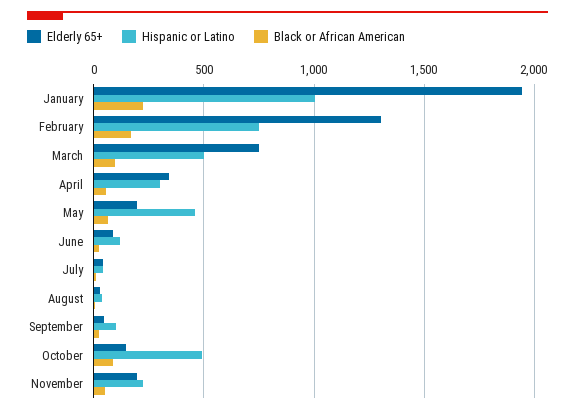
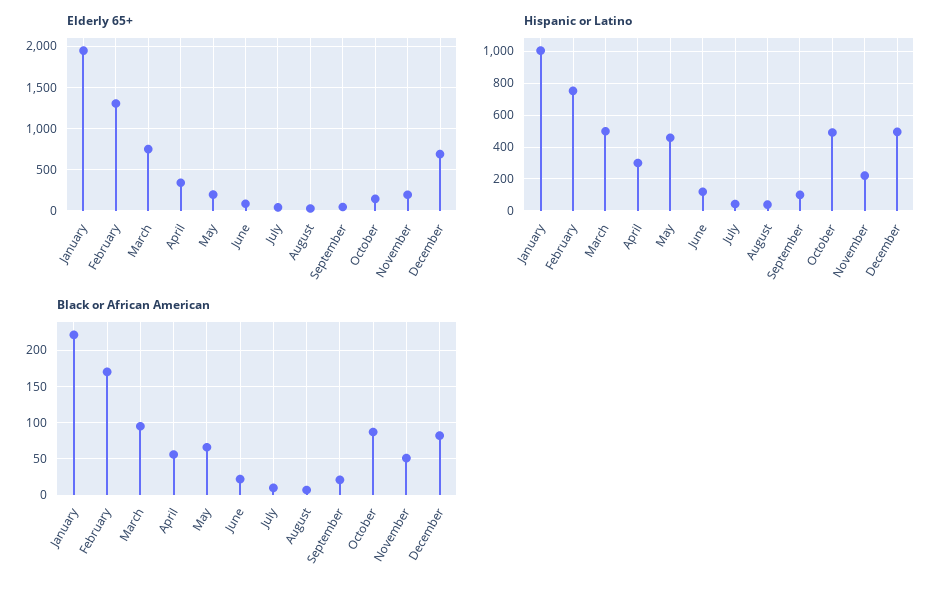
Elderly 65+, December: none -> 700
Hispanic or Latino, December: none -> 500
Black or African American, December: none -> 80

